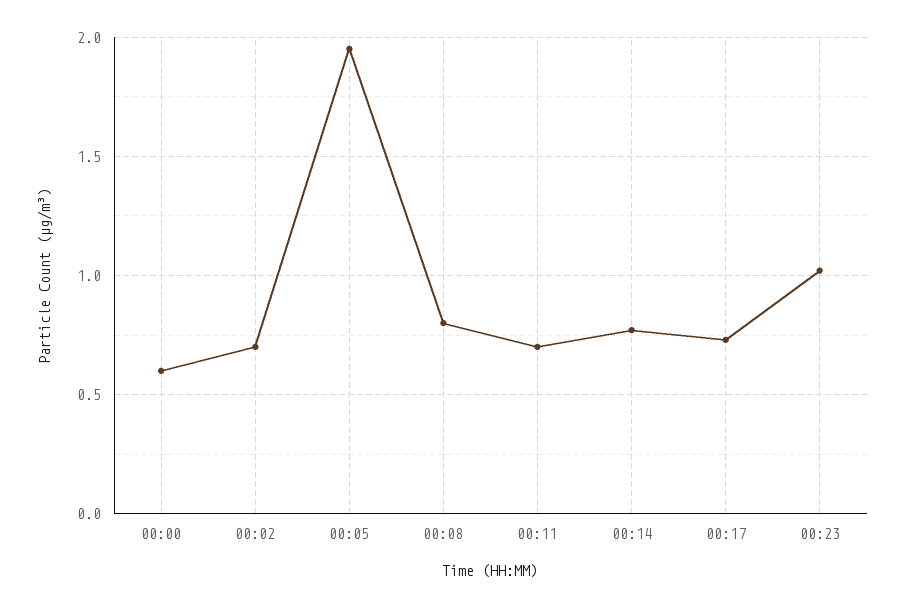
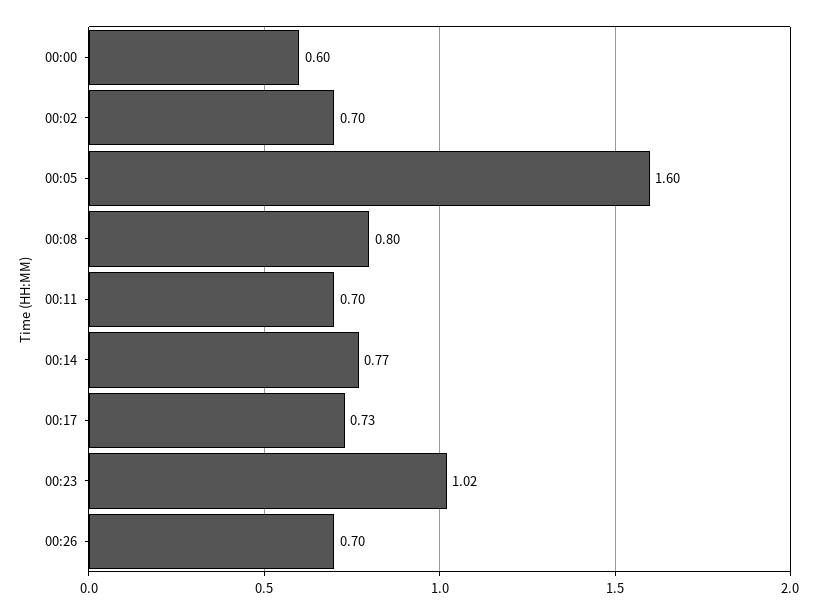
00:05: 1.95 -> 1.6
00:26: none -> 0.7

